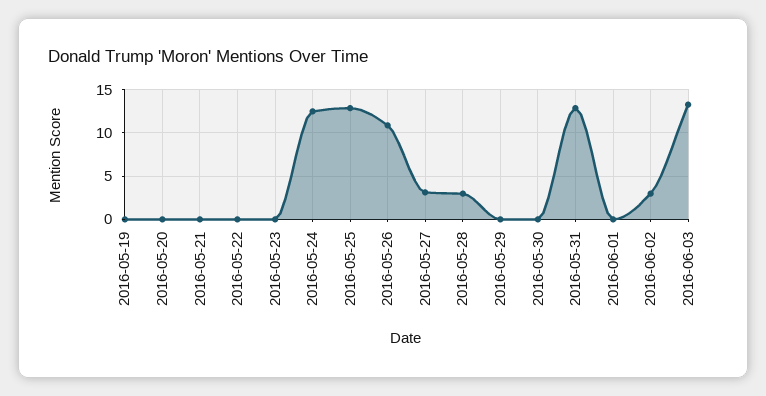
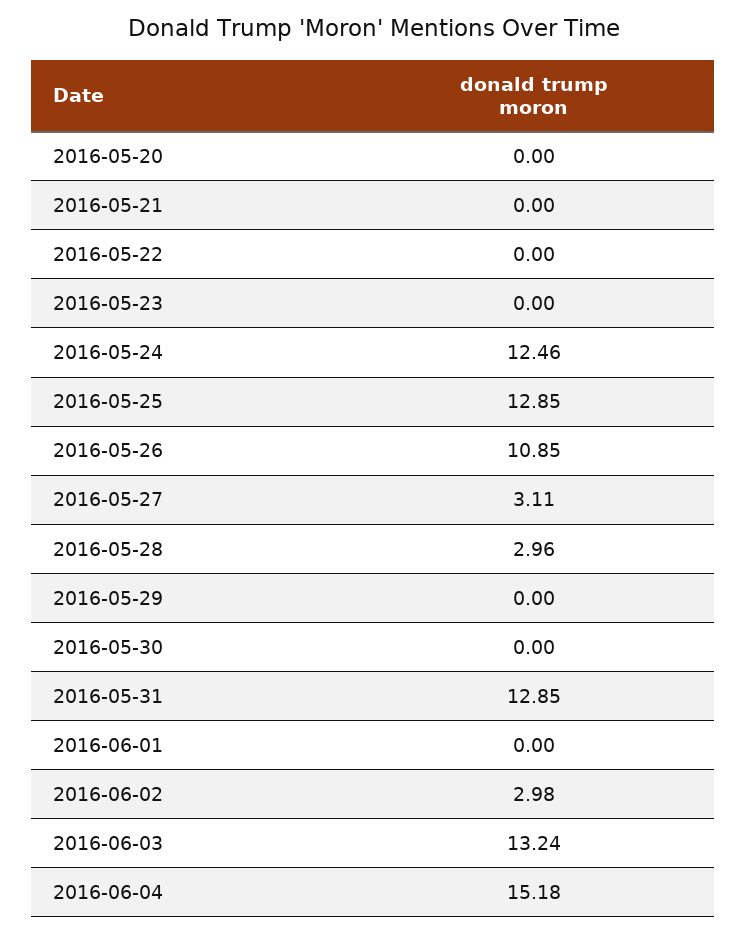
2016-05-19: 0 -> none
2016-06-04: none -> 15.18

